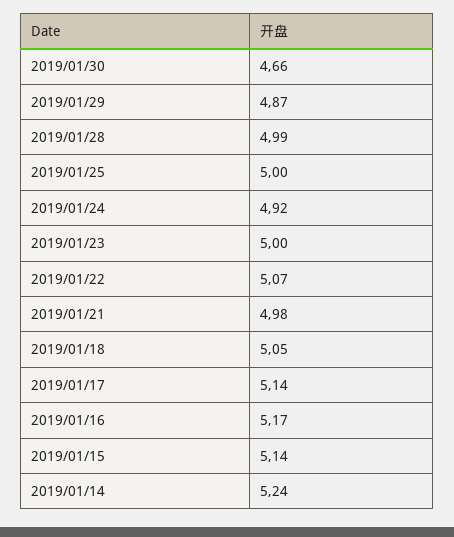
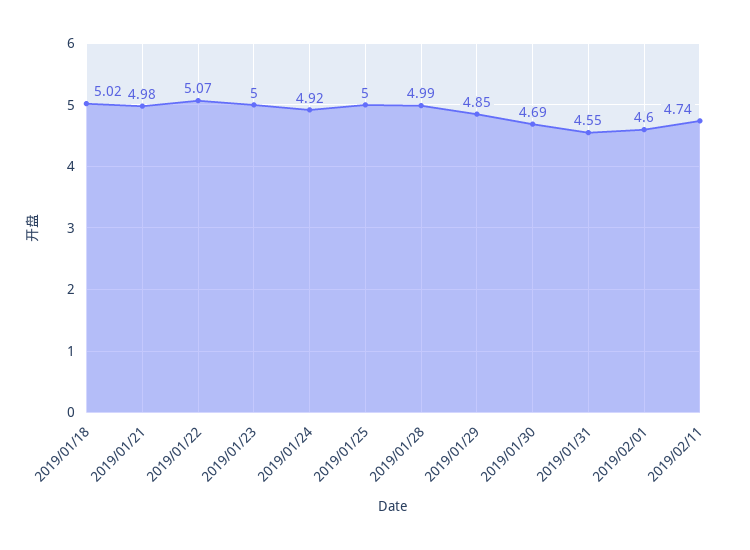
2019/01/30: 4.66 -> 4.69
2019/01/29: 4.87 -> 4.85
2019/01/18: 5.05 -> 5.02
2019/01/17: 5.14 -> none
2019/01/16: 5.17 -> none
2019/01/15: 5.14 -> none
2019/01/14: 5.24 -> none
2019/01/31: none -> 4.55
2019/02/01: none -> 4.6
2019/02/11: none -> 4.74

